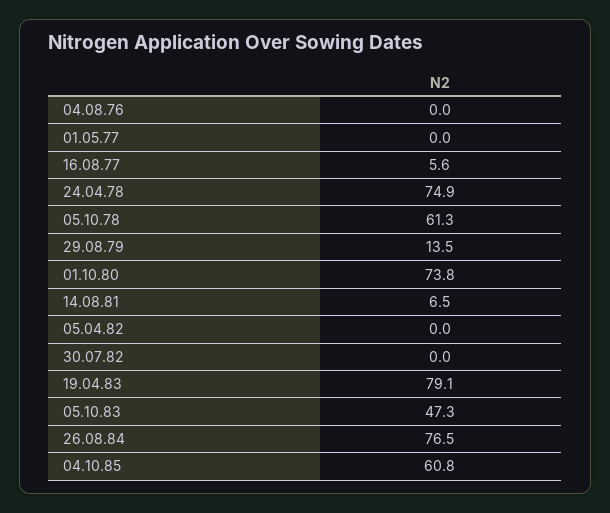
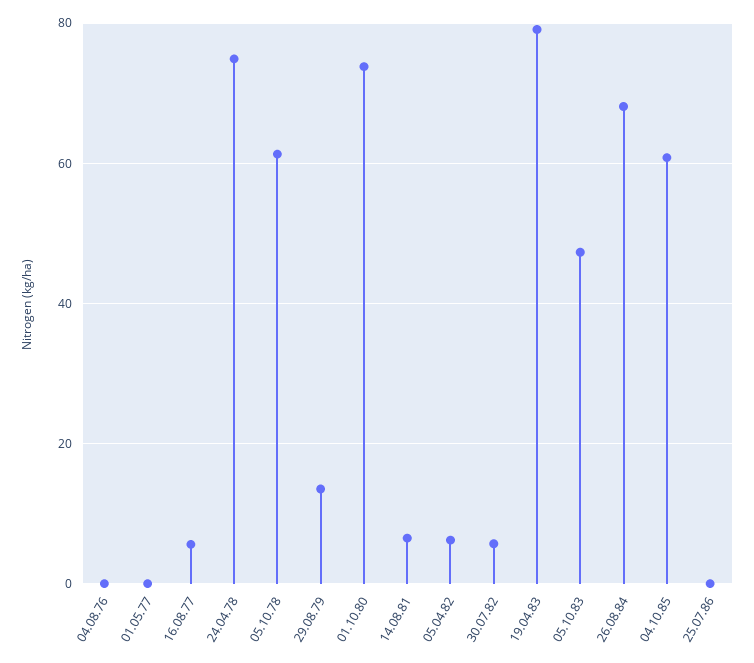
05.04.82: 0 -> 6
30.07.82: 0 -> 6
26.08.84: 76.5 -> 68
25.07.86: none -> 0

